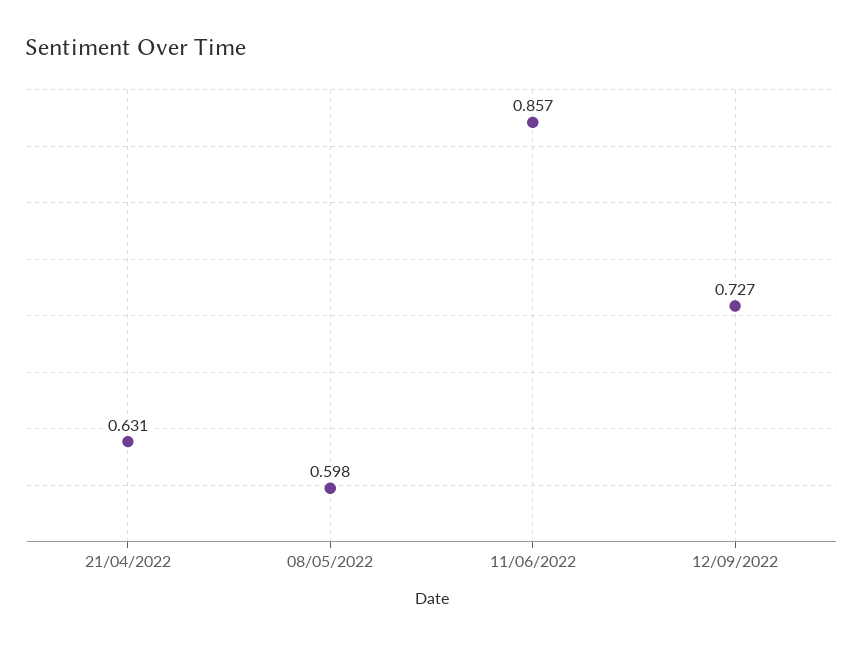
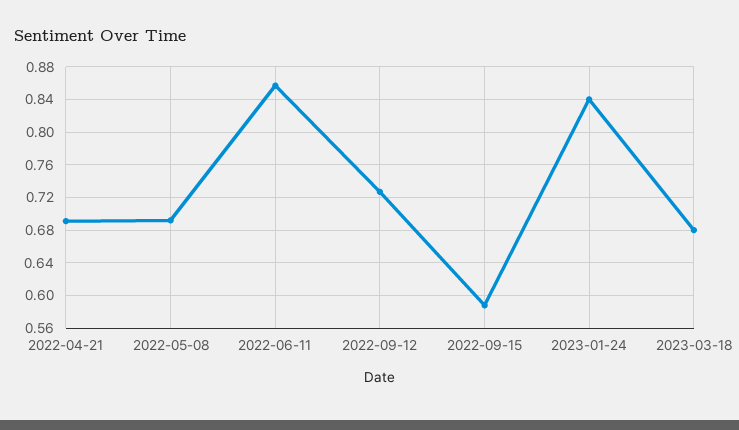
21/04/2022: 0.631 -> 0.69
08/05/2022: 0.598 -> 0.69
2022-09-15: none -> 0.59
2023-01-24: none -> 0.84
2023-03-18: none -> 0.68

